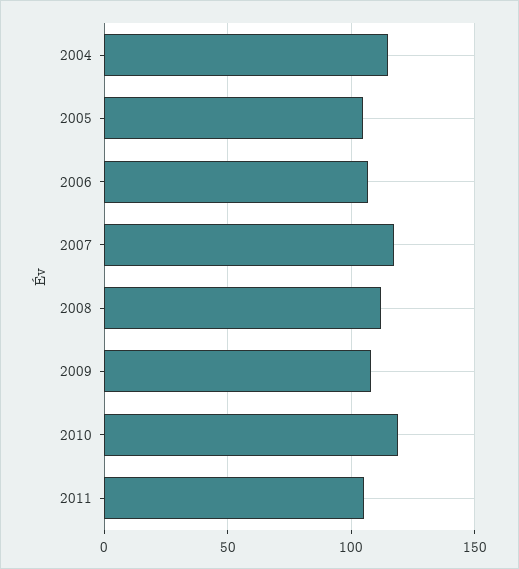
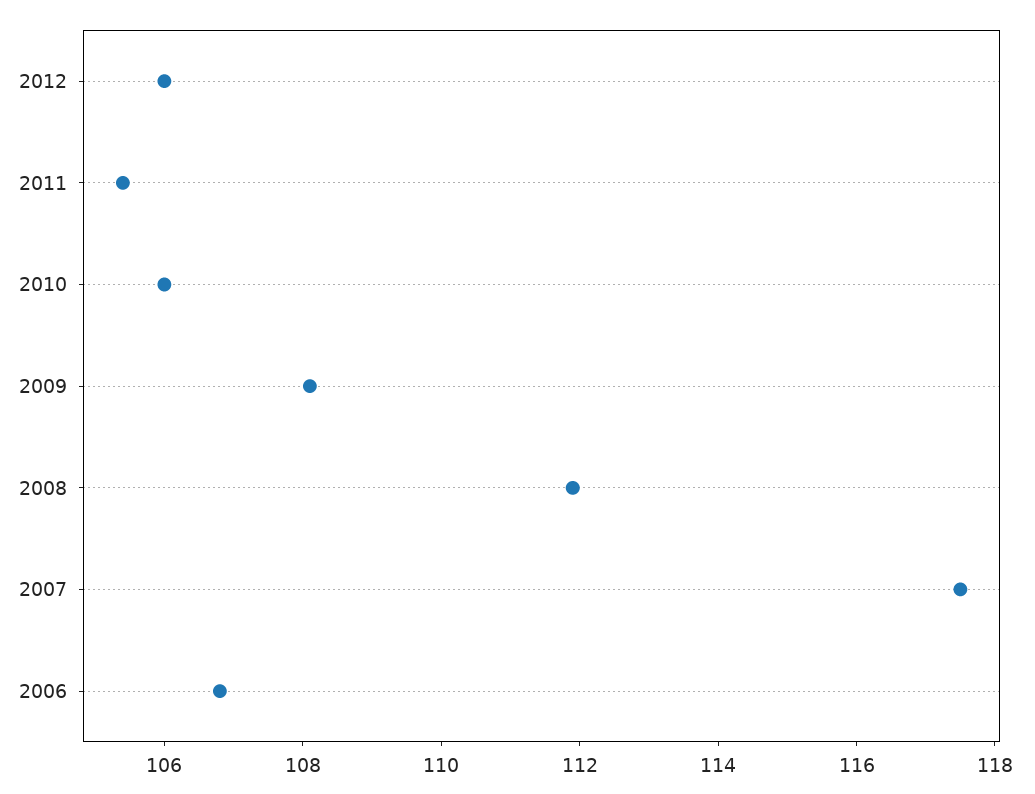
2004: 115 -> none
2005: 105 -> none
2010: 120 -> 106
2012: none -> 106

